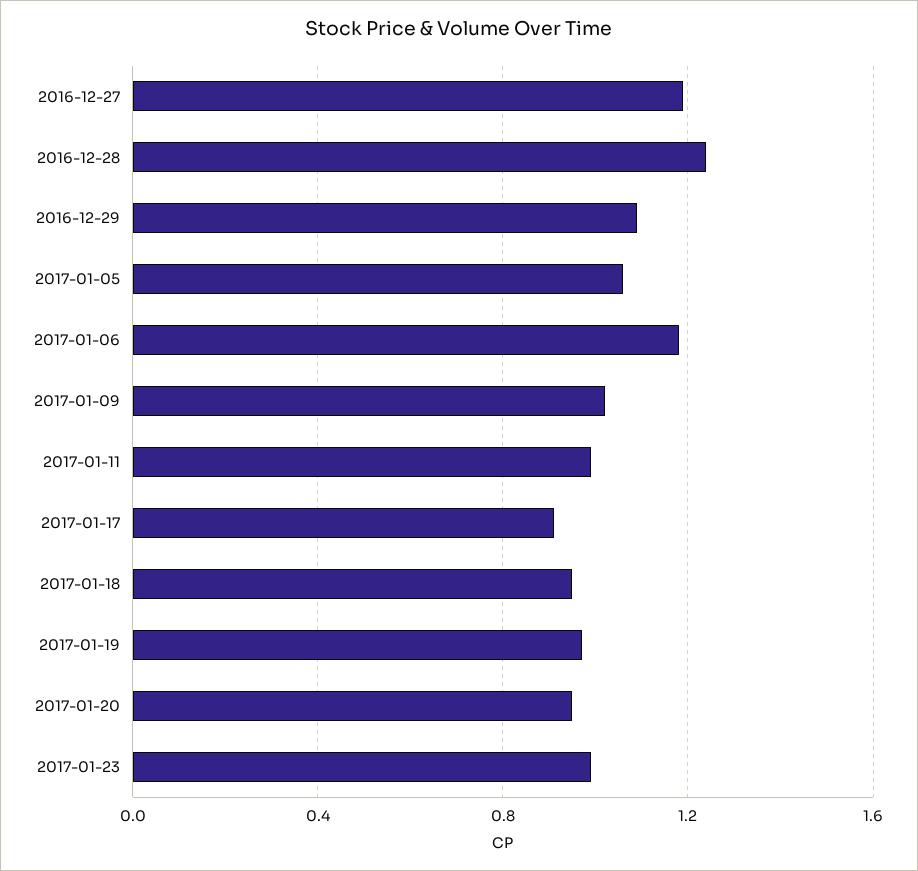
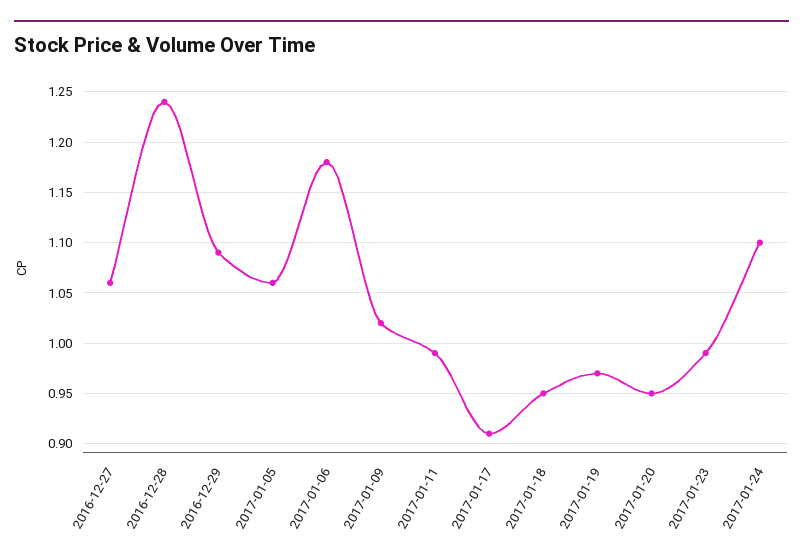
2016-12-27: 1.2 -> 1.06
2017-01-24: none -> 1.1

